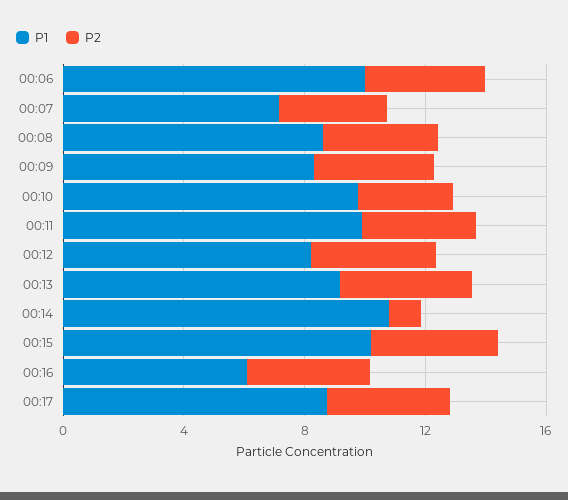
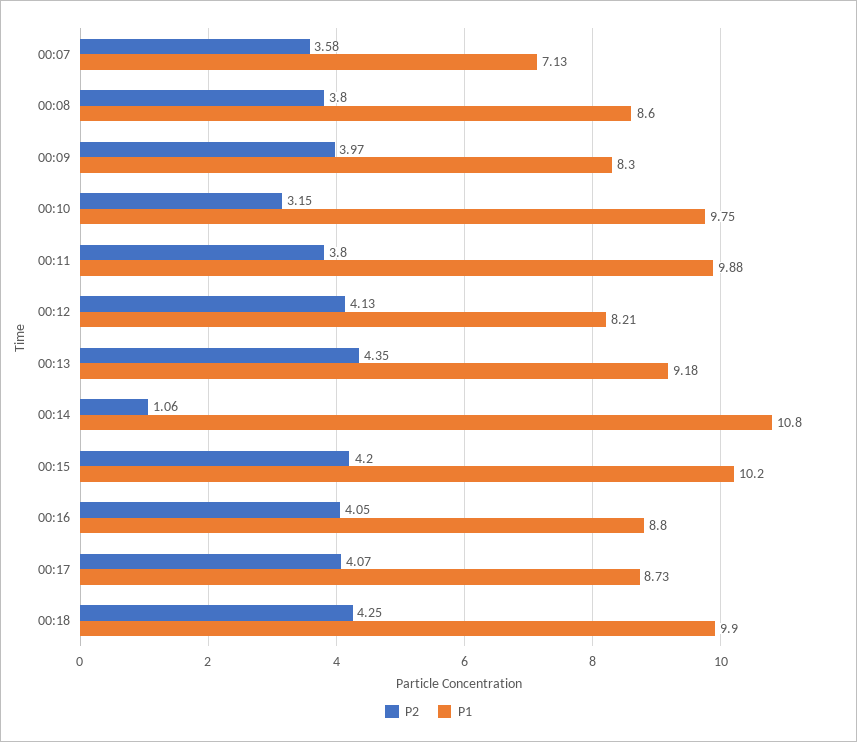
P1, 00:06: 10 -> none
P2, 00:06: 4 -> none
P1, 00:16: 6 -> 8.8
P2, 00:18: none -> 4.25
P1, 00:18: none -> 9.9

